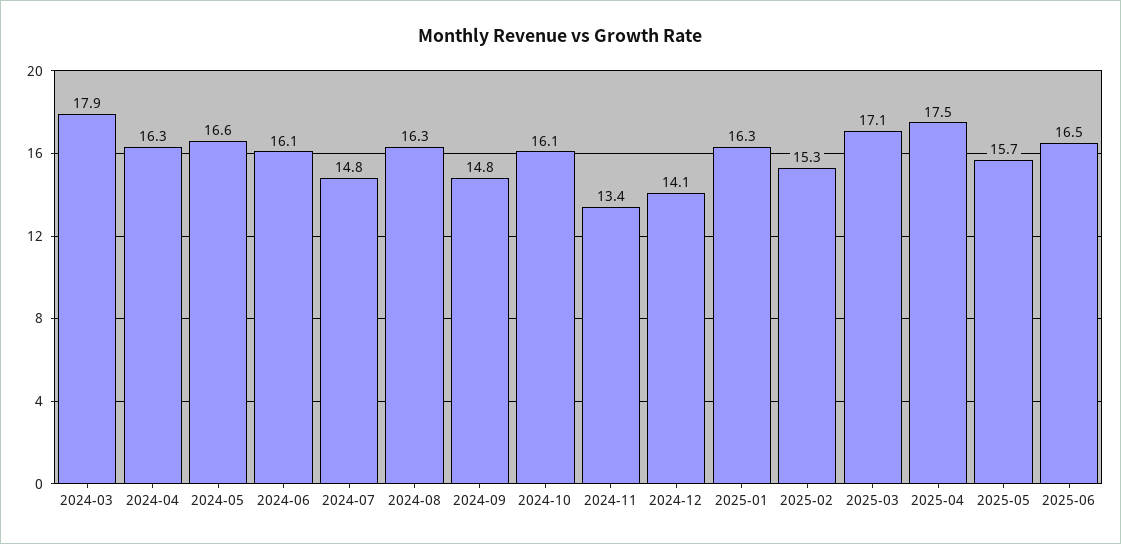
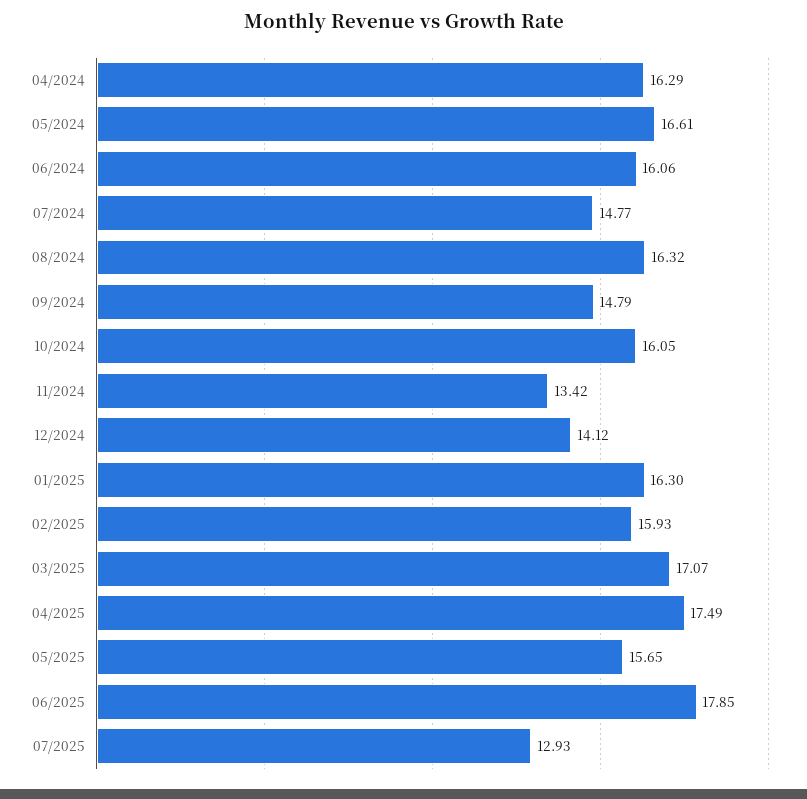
2024-03: 17.9 -> none
2025-02: 15.3 -> 15.93
2025-06: 16.5 -> 17.85
07/2025: none -> 12.93

